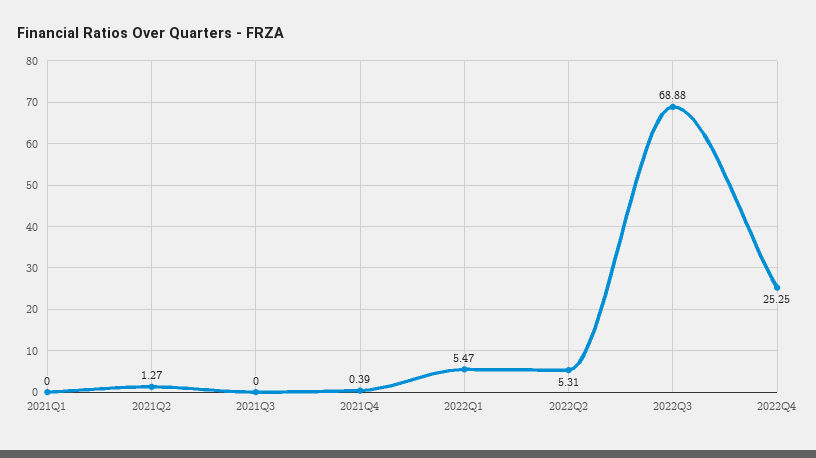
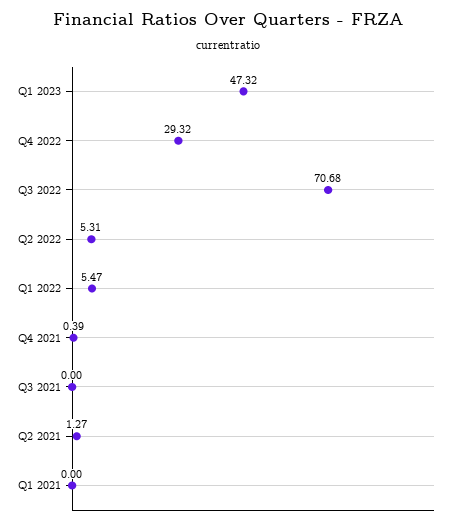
2022Q3: 68.88 -> 70.68
2022Q4: 25.25 -> 29.32
Q1 2023: none -> 47.32

